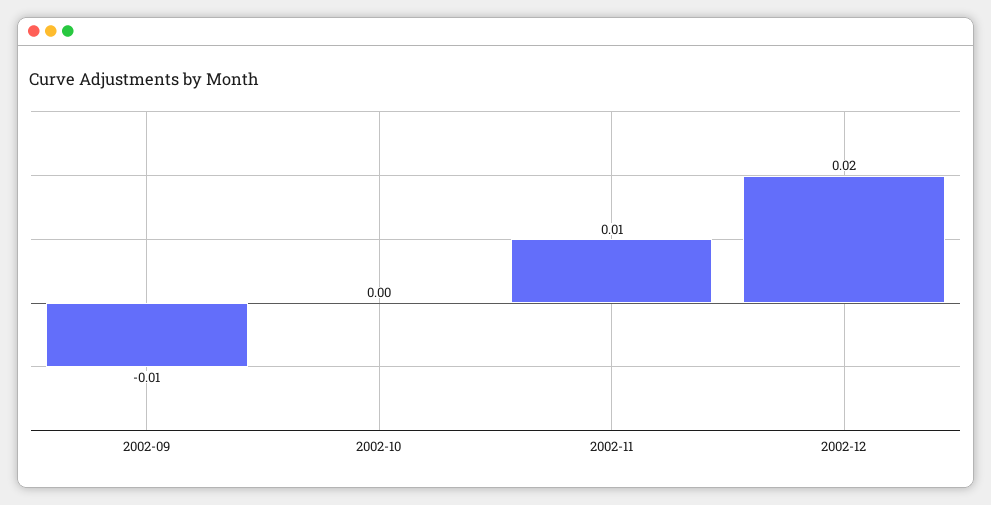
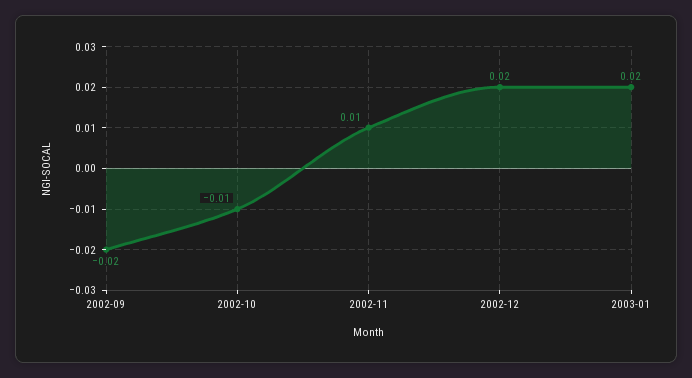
2002-09: -0.01 -> -0.02
2002-10: 0 -> -0.01
2003-01: none -> 0.02

